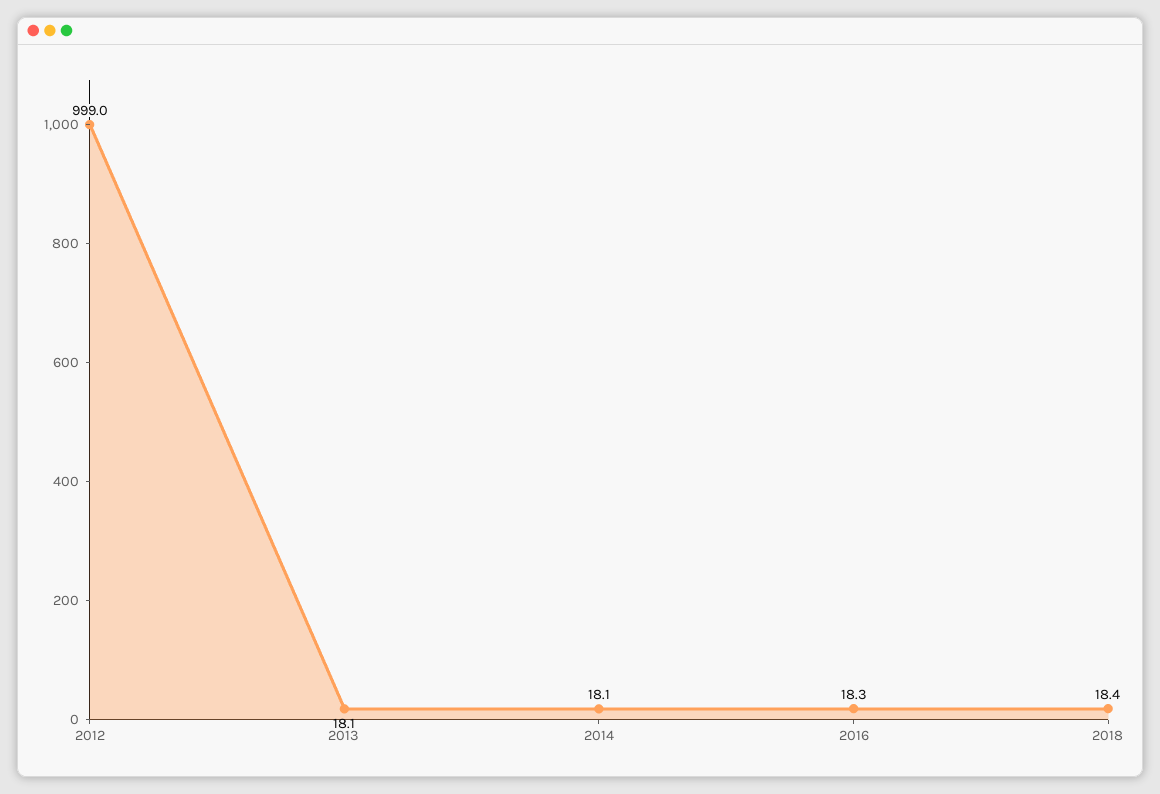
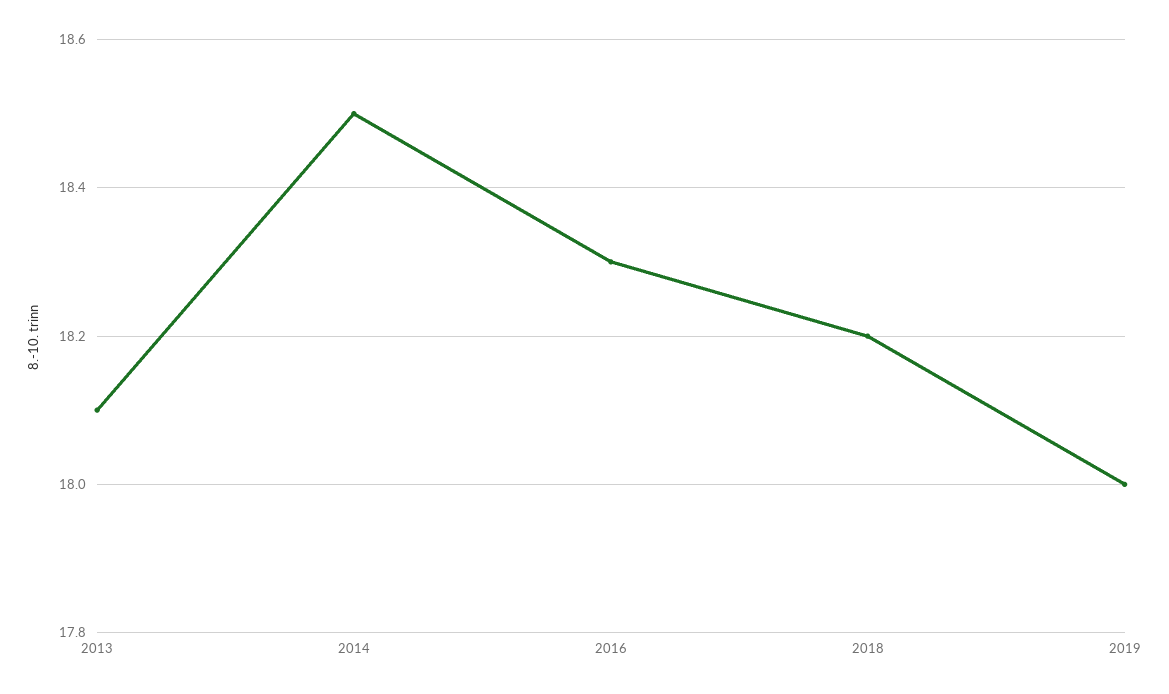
2012: 999 -> none
2014: 18.1 -> 18.5
2018: 18.4 -> 18.2
2019: none -> 18

